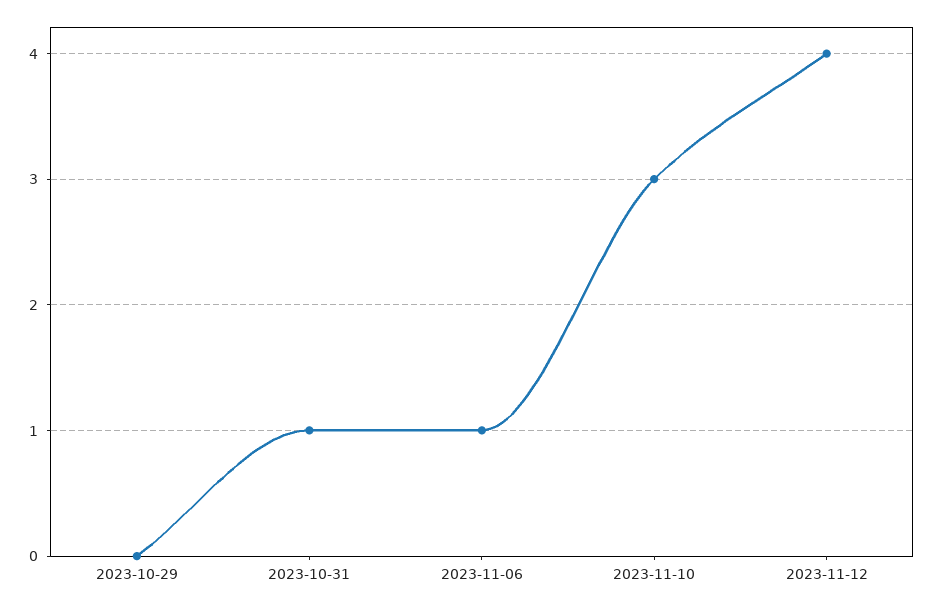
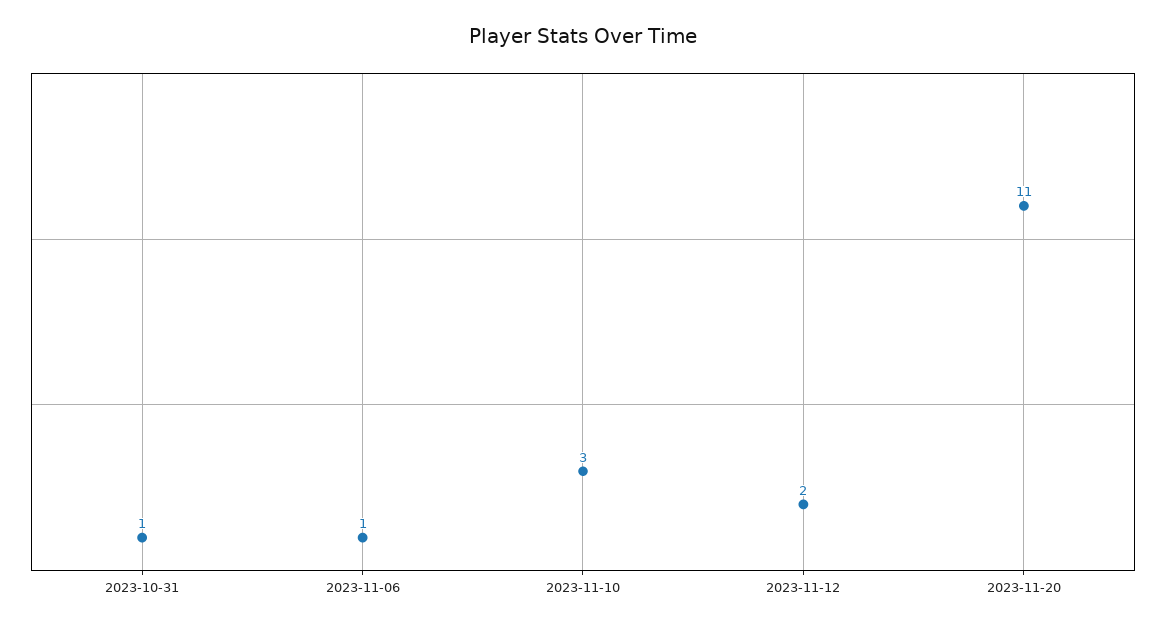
2023-10-29: 0 -> none
2023-11-12: 4 -> 2
2023-11-20: none -> 11

